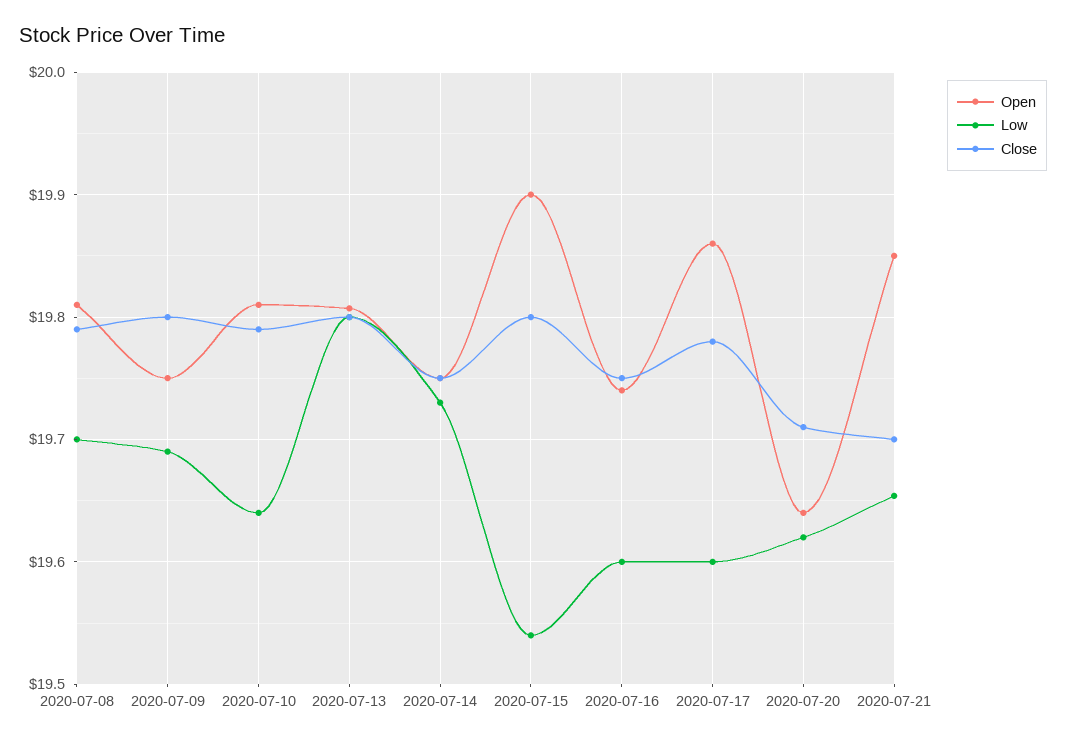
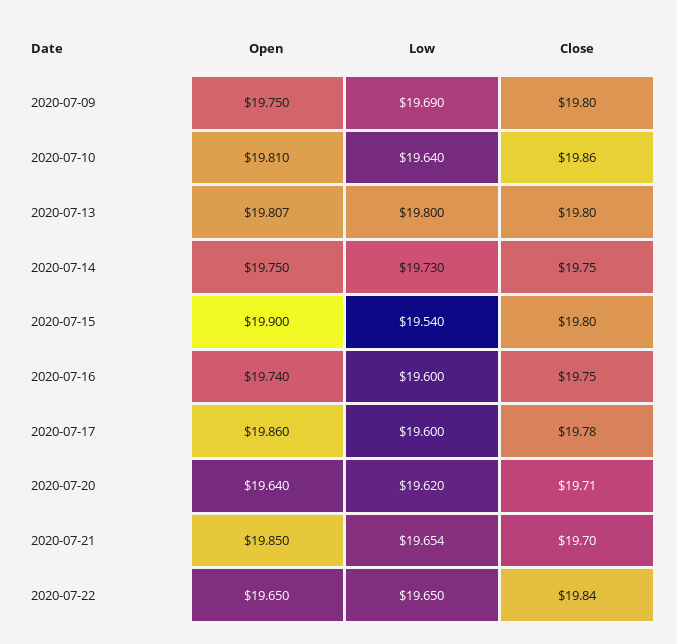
Open, 2020-07-08: 19.81 -> none
Low, 2020-07-08: 19.7 -> none
Close, 2020-07-08: 19.79 -> none
Close, 2020-07-10: 19.79 -> 19.86
Open, 2020-07-22: none -> 19.65
Low, 2020-07-22: none -> 19.65
Close, 2020-07-22: none -> 19.84

